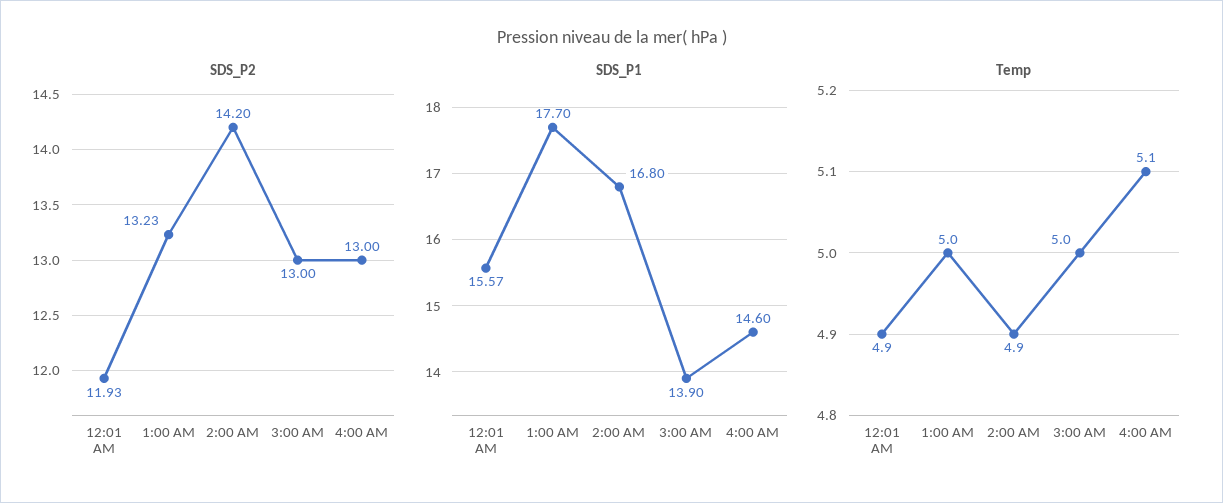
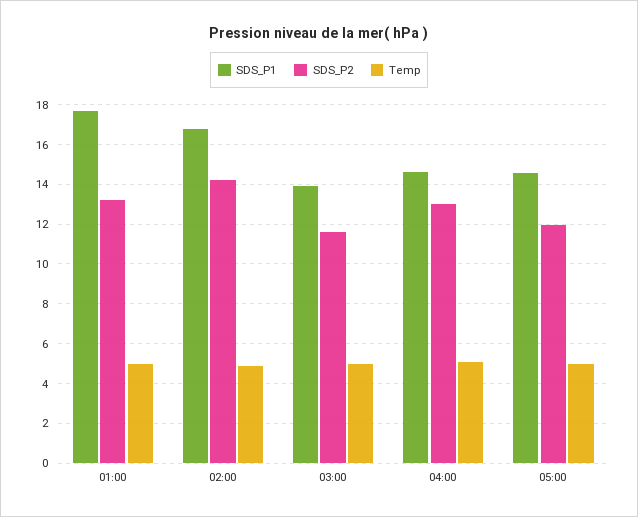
SDS_P2, 12:01 AM: 11.93 -> none
SDS_P2, 3:00 AM: 13 -> 11.5
SDS_P1, 12:01 AM: 15.57 -> none
Temp, 12:01 AM: 4.9 -> none
SDS_P1, 05:00: none -> 14.5
SDS_P2, 05:00: none -> 12
Temp, 05:00: none -> 5

